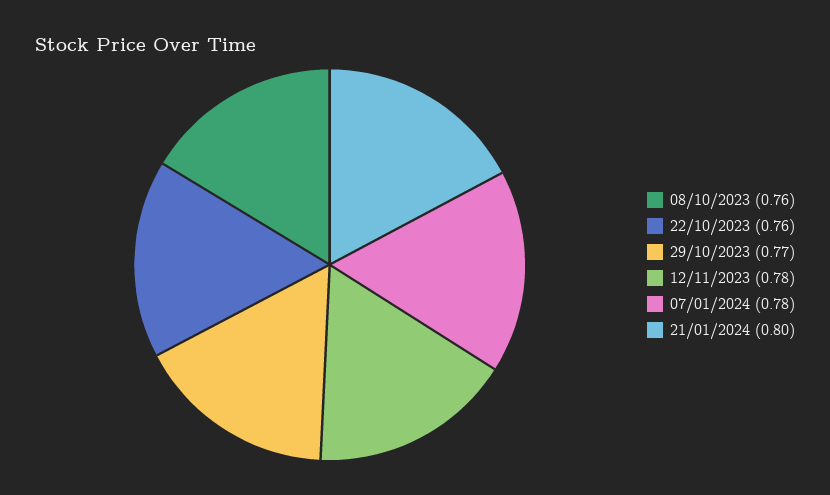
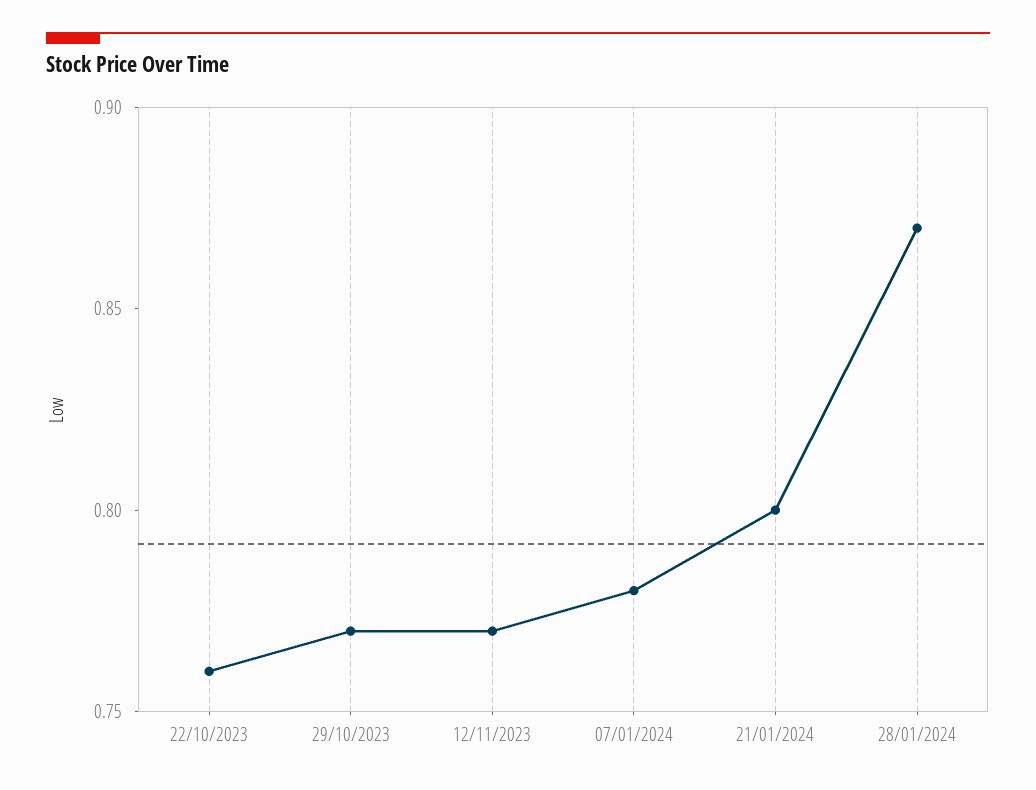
08/10/2023: 0.76 -> none
12/11/2023: 0.78 -> 0.77
28/01/2024: none -> 0.87

